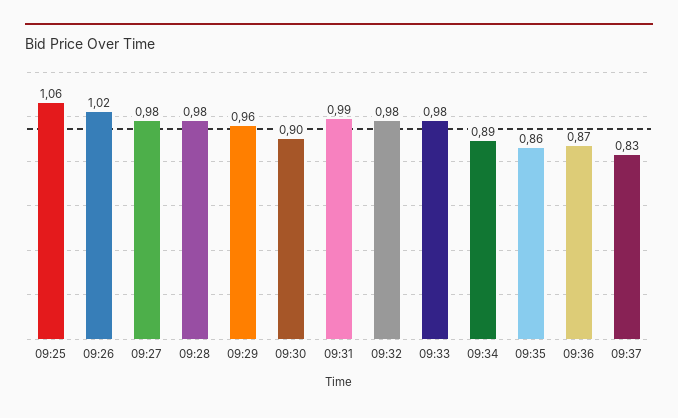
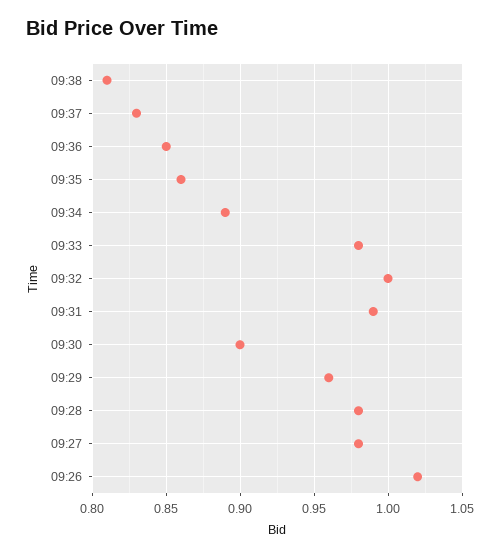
09:25: 1.06 -> none
09:32: 0.98 -> 1
09:36: 0.87 -> 0.85
09:38: none -> 0.81

